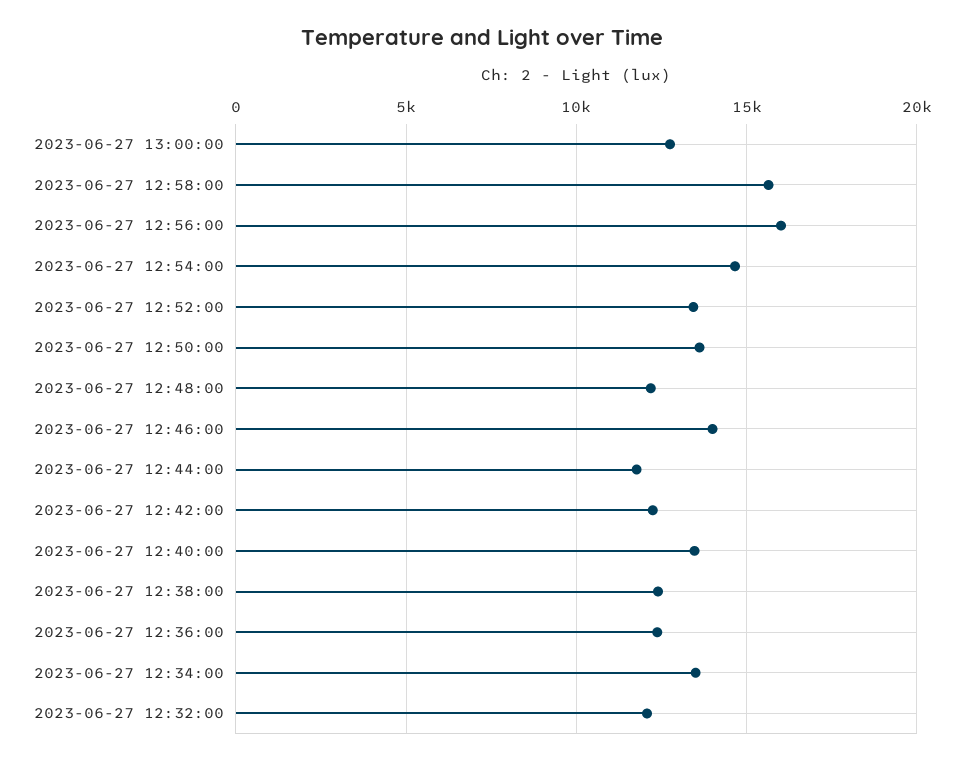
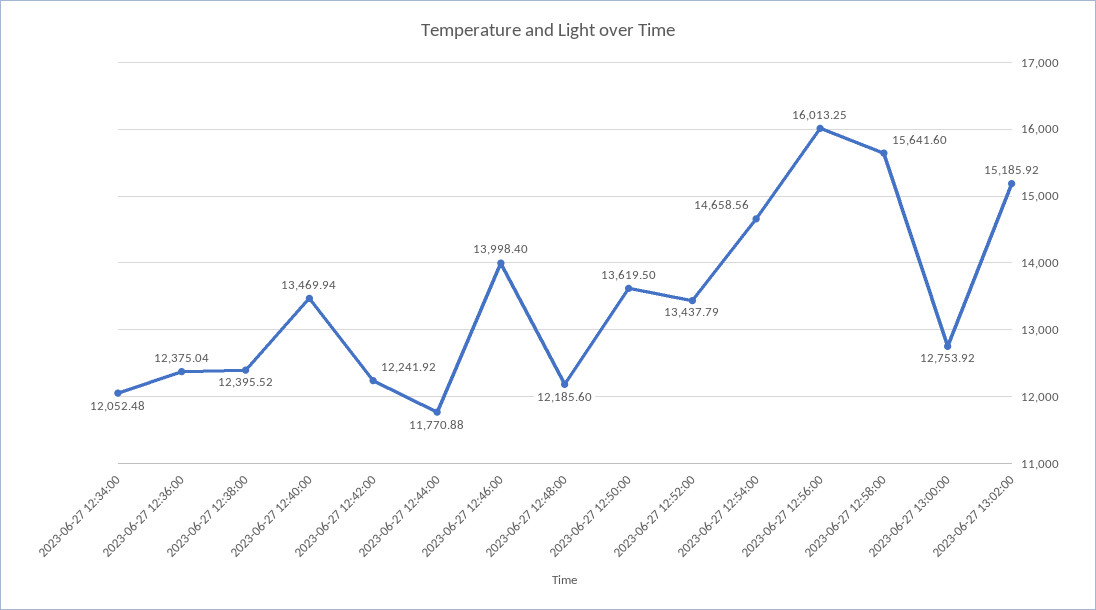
2023-06-27 12:34:00: 13500 -> 12052.48
2023-06-27 12:32:00: 12000 -> none
2023-06-27 13:02:00: none -> 15185.92

